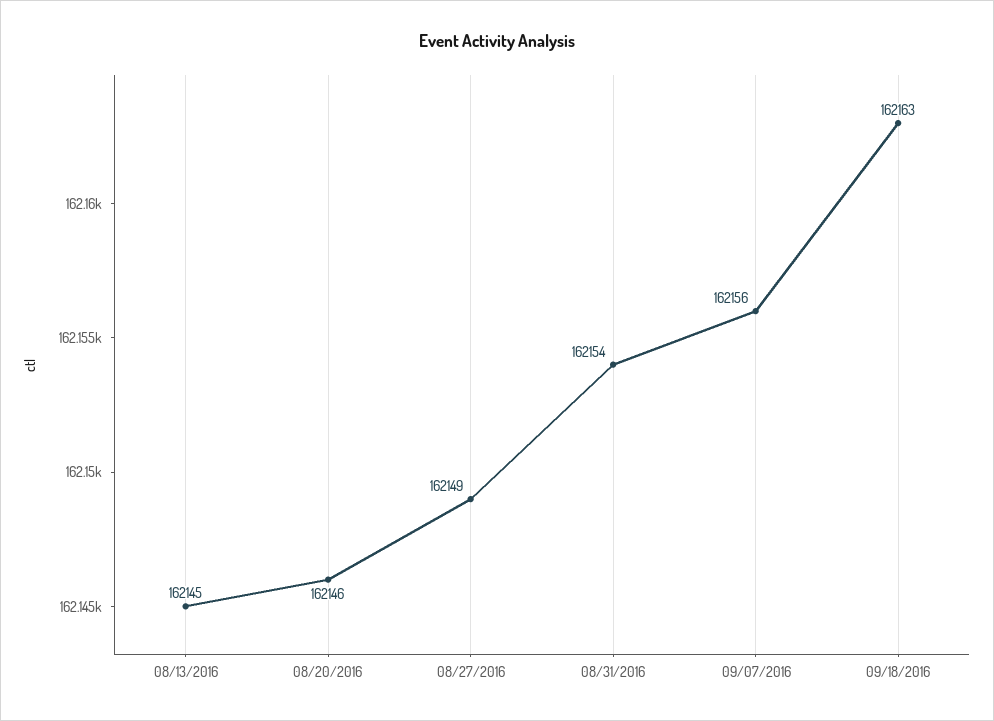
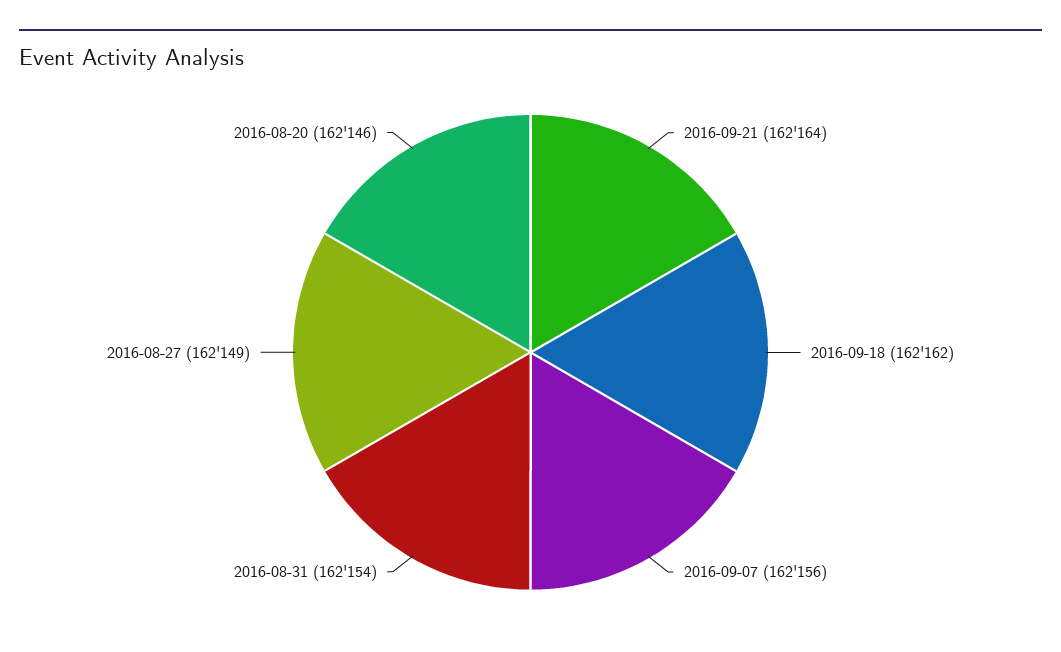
08/13/2016: 162145 -> none
09/18/2016: 162163 -> 162162
2016-09-21: none -> 162164

